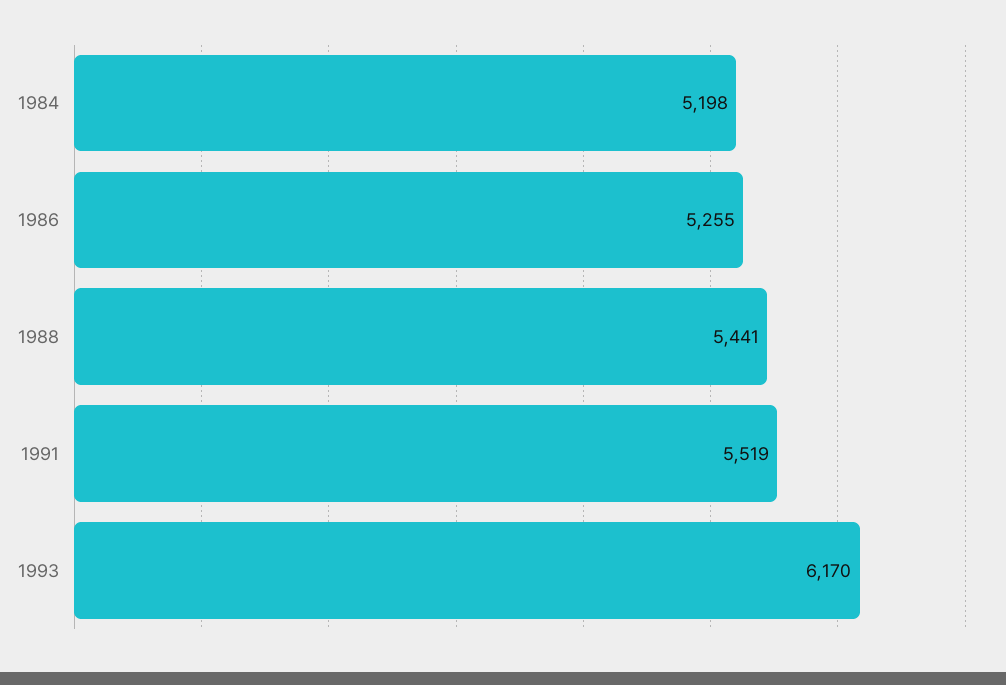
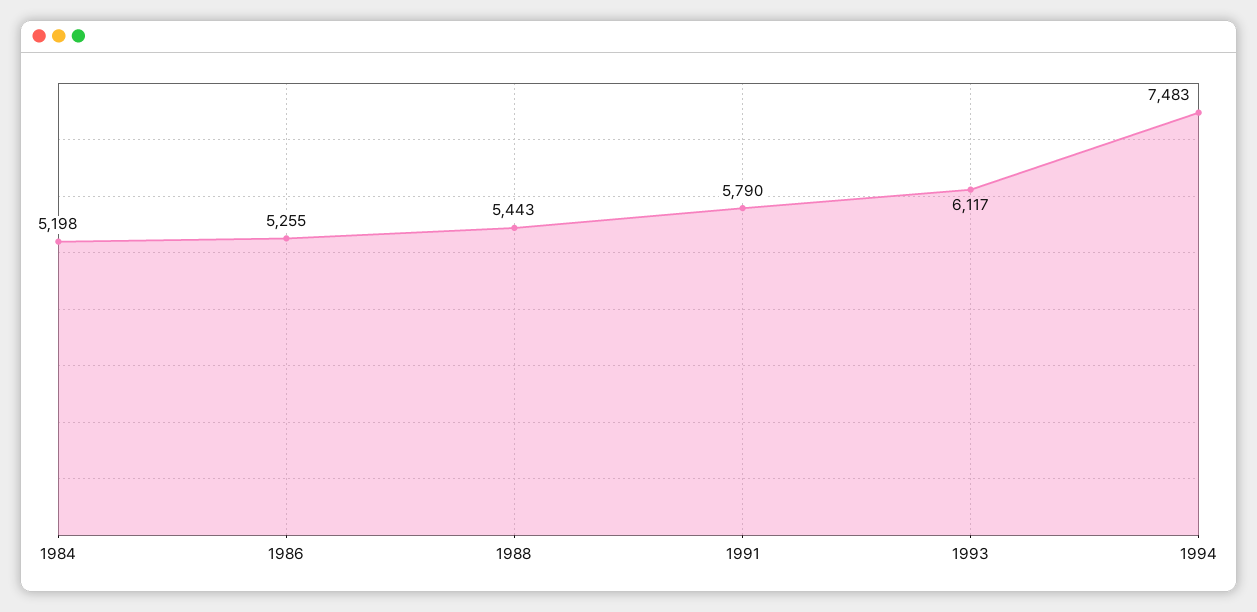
1988: 5441 -> 5443
1991: 5519 -> 5790
1993: 6170 -> 6117
1994: none -> 7483

